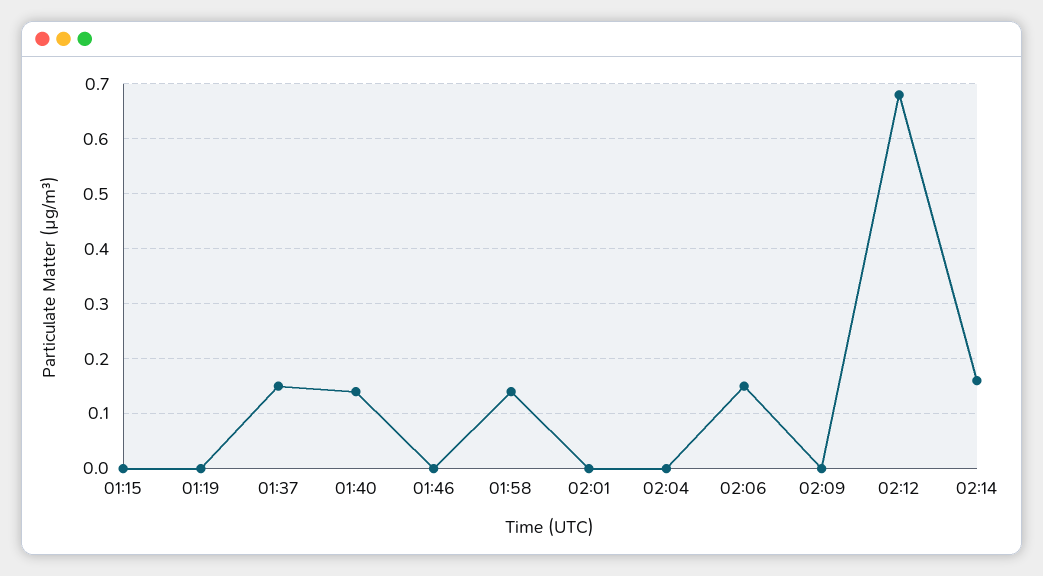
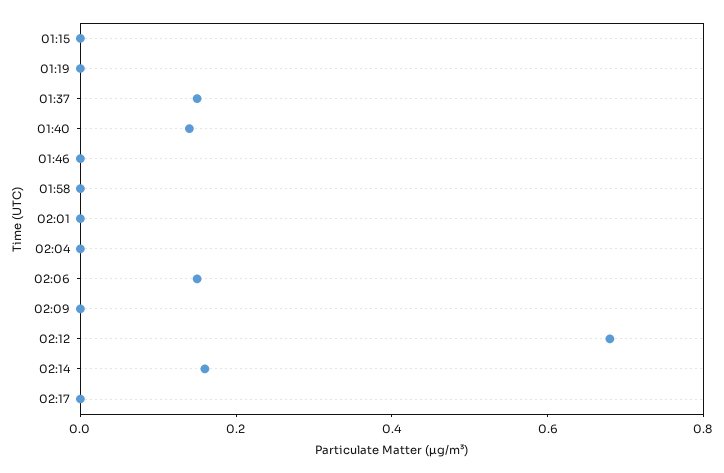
01:58: 0.15 -> 0
02:17: none -> 0

